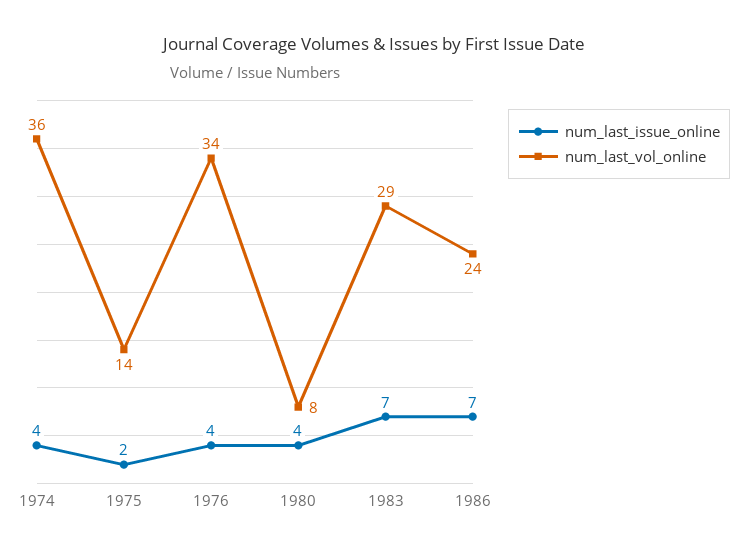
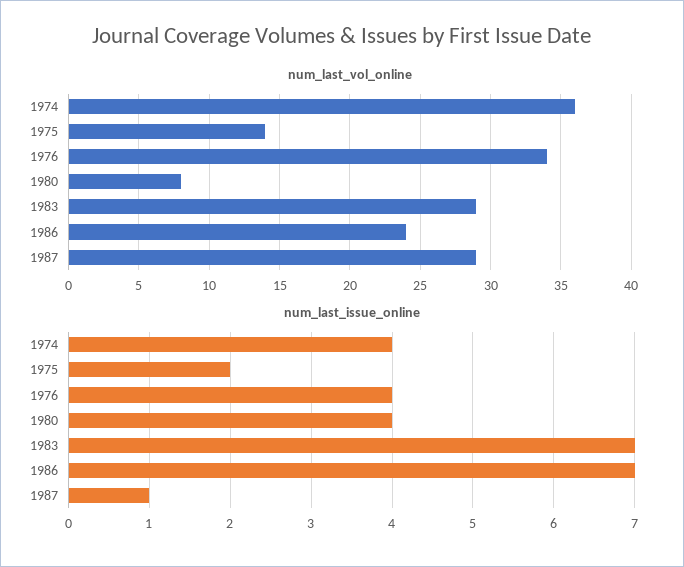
num_last_vol_online, 1987: none -> 29
num_last_issue_online, 1987: none -> 1

